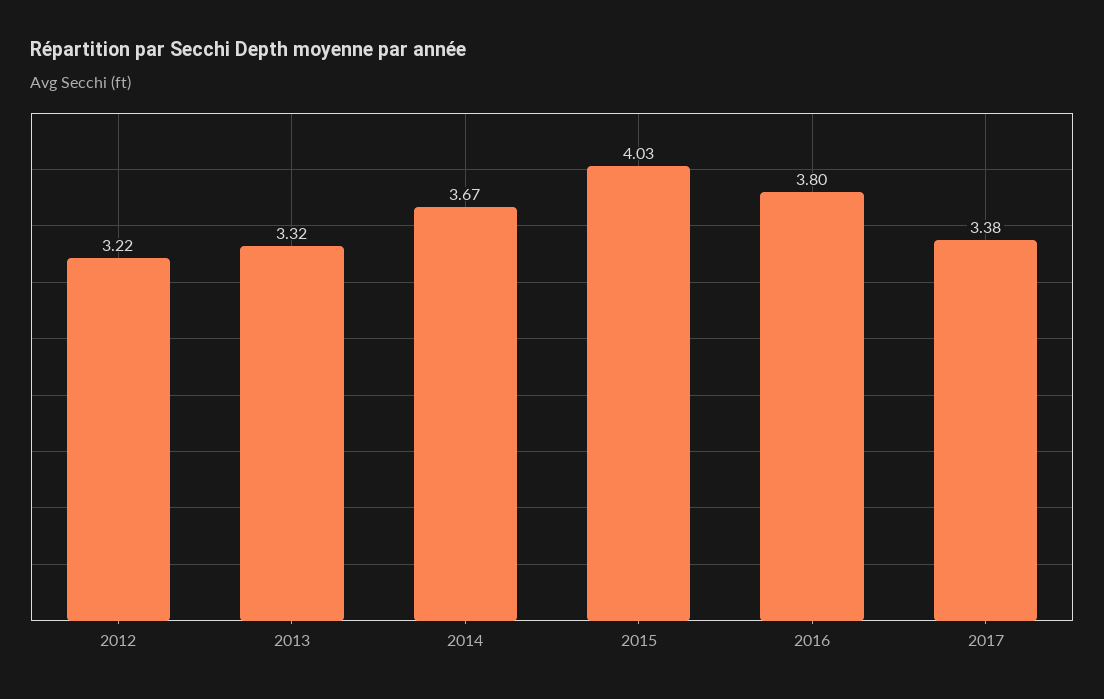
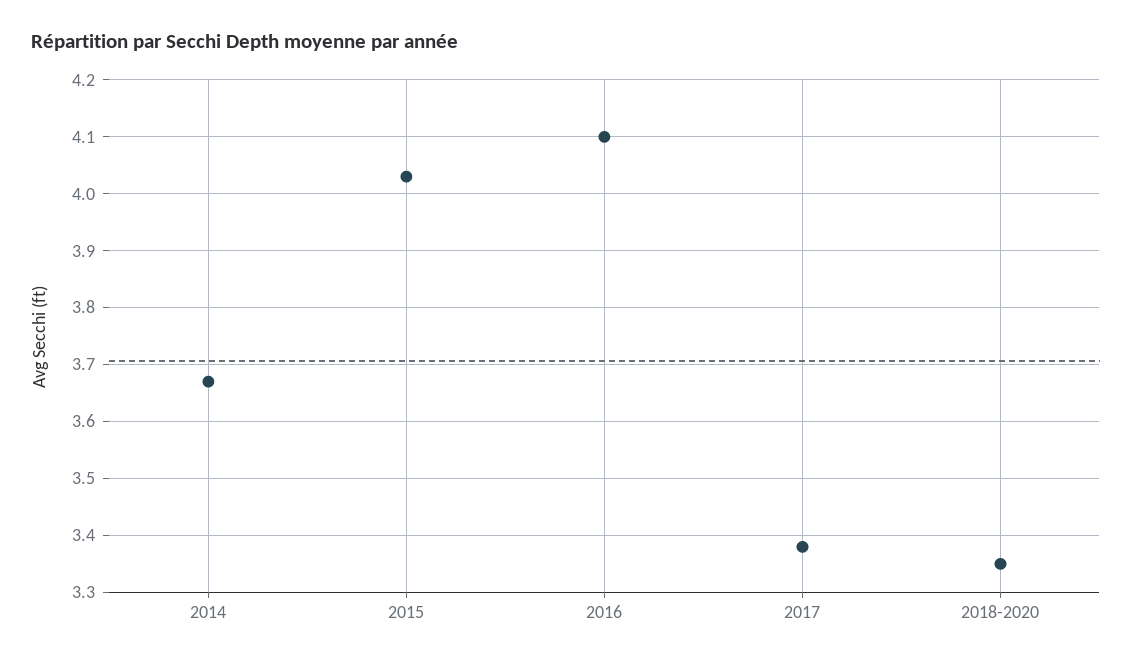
2012: 3.22 -> none
2013: 3.32 -> none
2016: 3.8 -> 4.1
2018-2020: none -> 3.35

